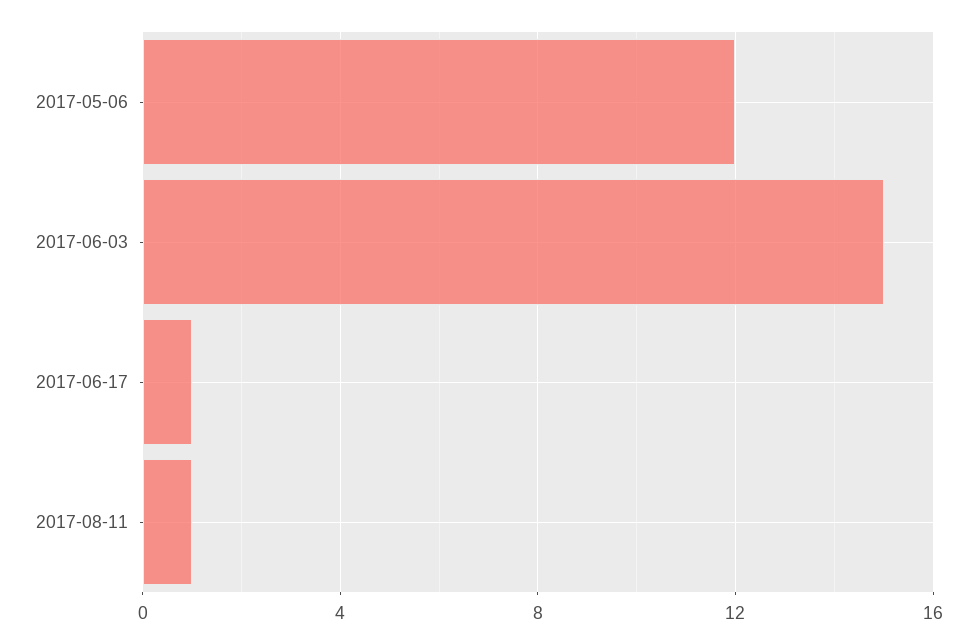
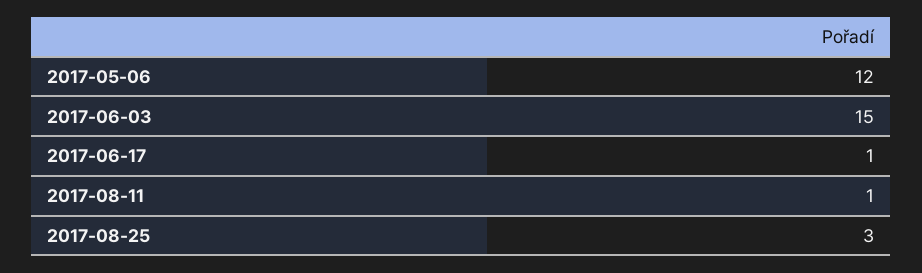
2017-08-25: none -> 3

